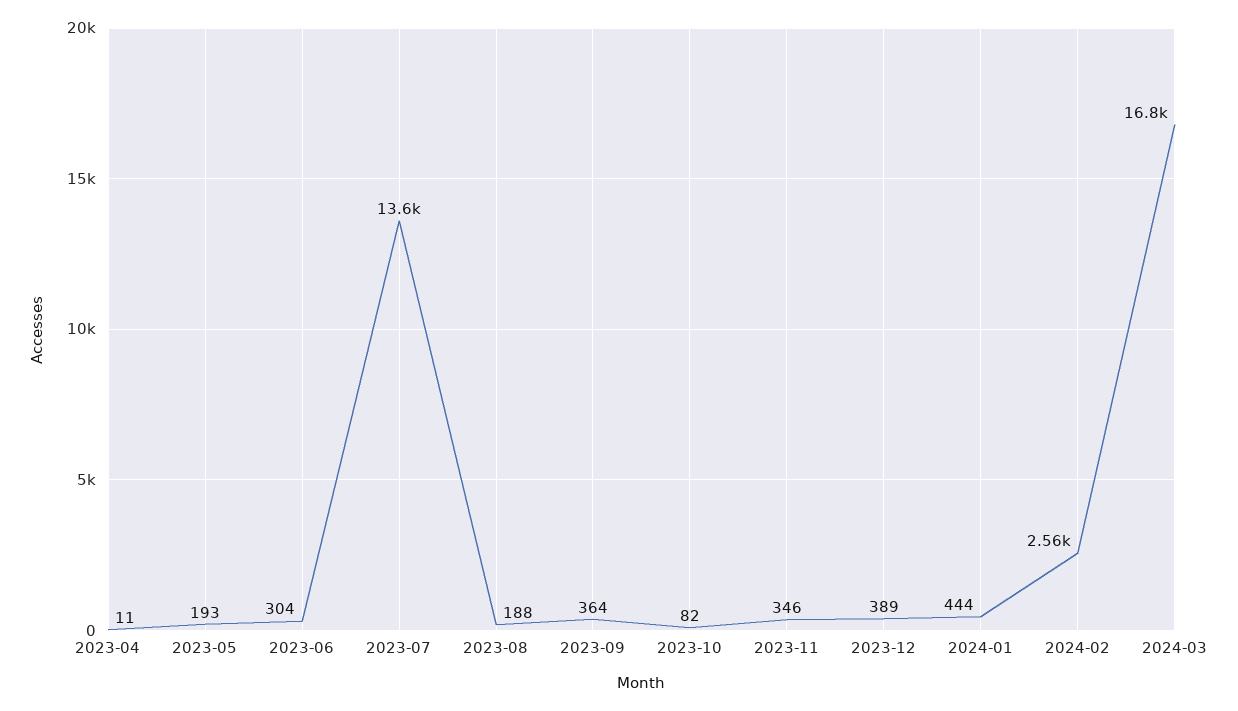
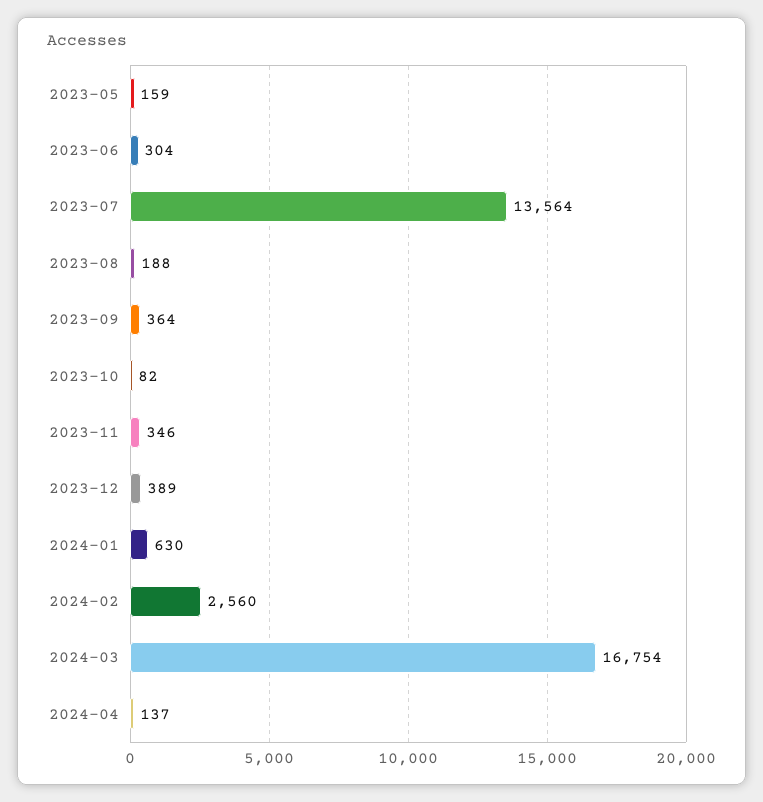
2023-04: 11 -> none
2023-05: 193 -> 159
2024-01: 444 -> 630
2024-04: none -> 137

